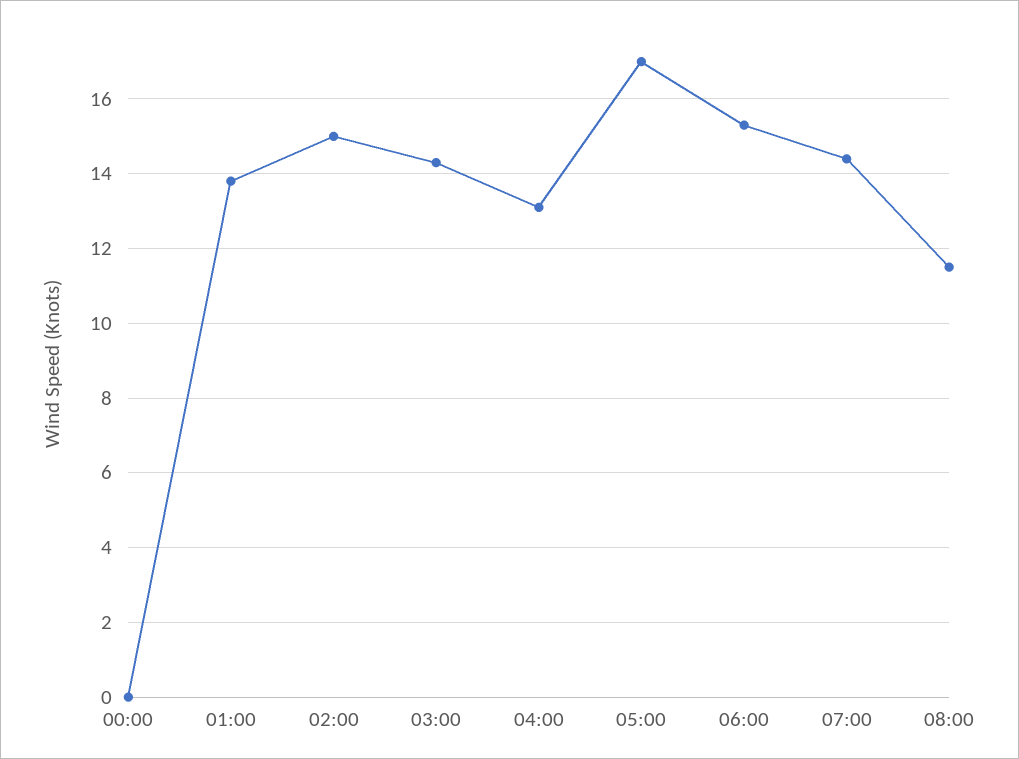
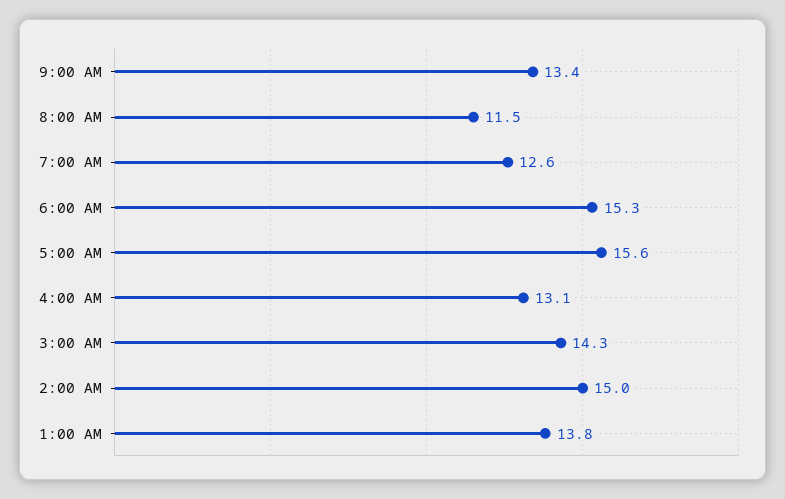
00:00: 0 -> none
05:00: 17 -> 15.6
07:00: 14.5 -> 12.6
9:00 AM: none -> 13.4

